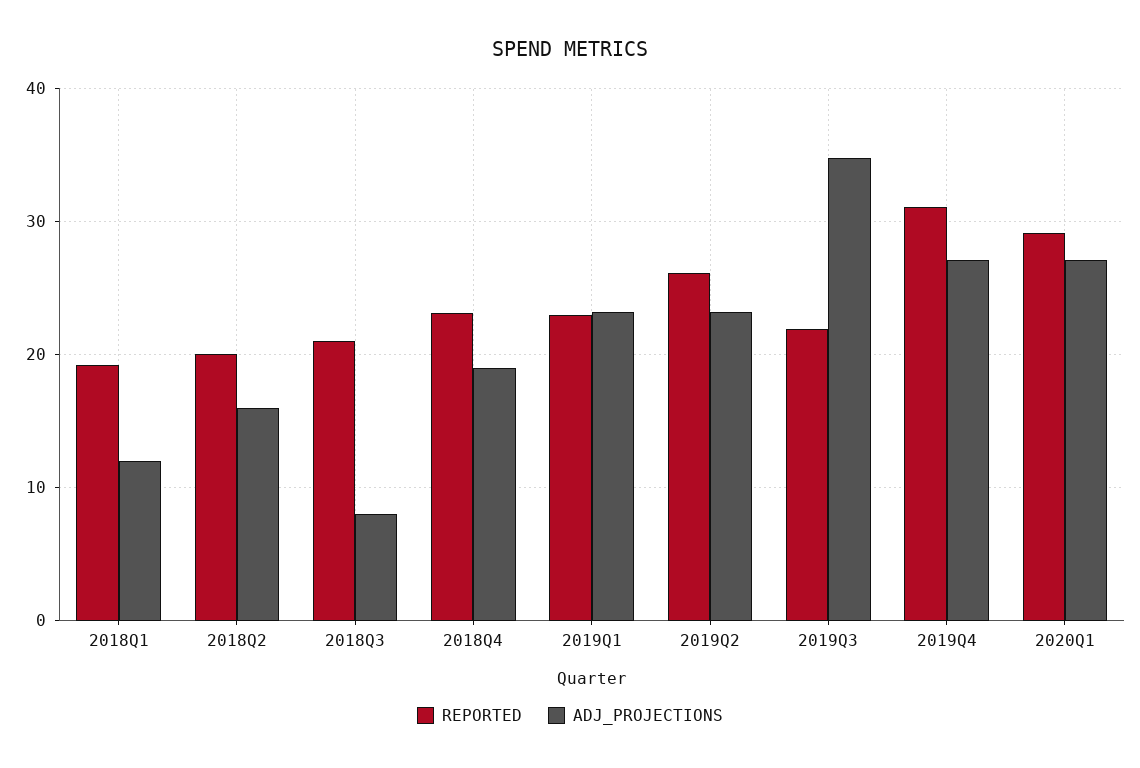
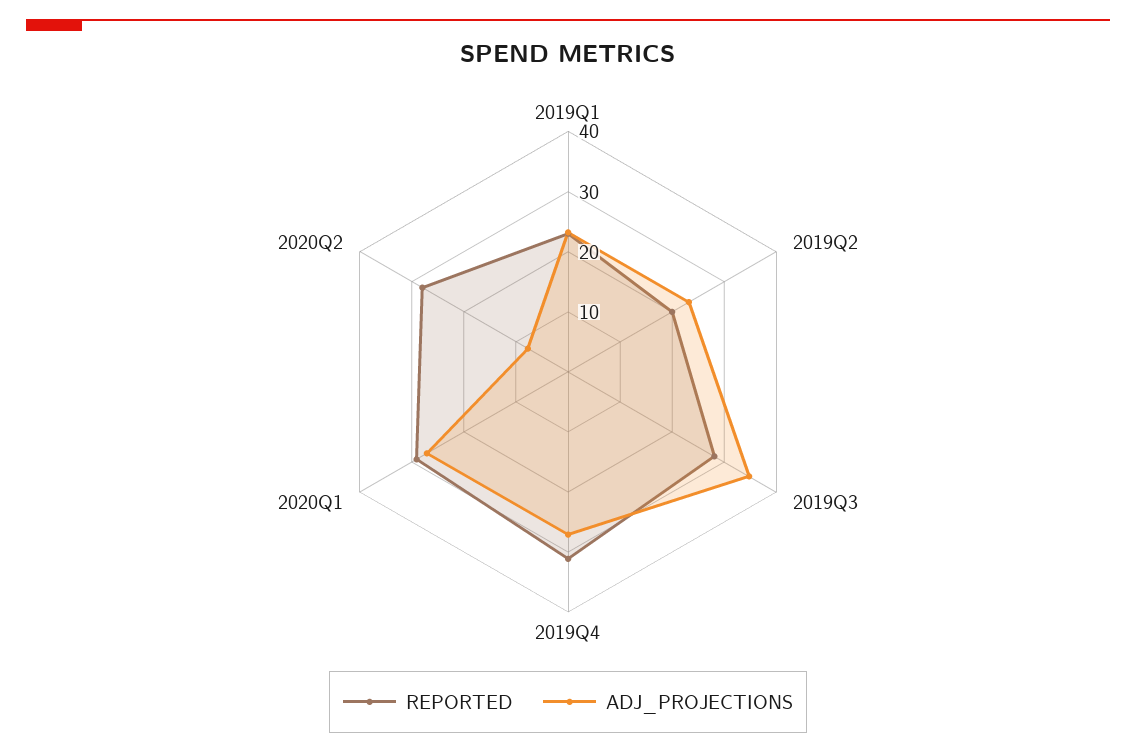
REPORTED, 2018Q1: 19 -> none
ADJ_PROJECTIONS, 2018Q1: 12 -> none
REPORTED, 2018Q2: 20 -> none
ADJ_PROJECTIONS, 2018Q2: 16 -> none
REPORTED, 2018Q3: 21 -> none
ADJ_PROJECTIONS, 2018Q3: 8 -> none
REPORTED, 2018Q4: 23 -> none
ADJ_PROJECTIONS, 2018Q4: 19 -> none
REPORTED, 2019Q2: 26 -> 20
REPORTED, 2019Q3: 22 -> 28
REPORTED, 2020Q2: none -> 28
ADJ_PROJECTIONS, 2020Q2: none -> 8

